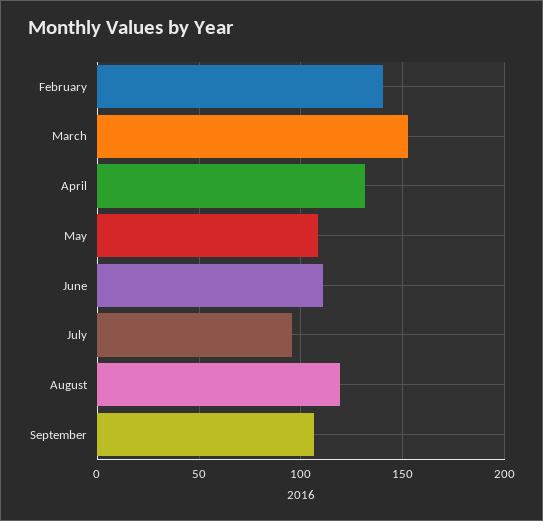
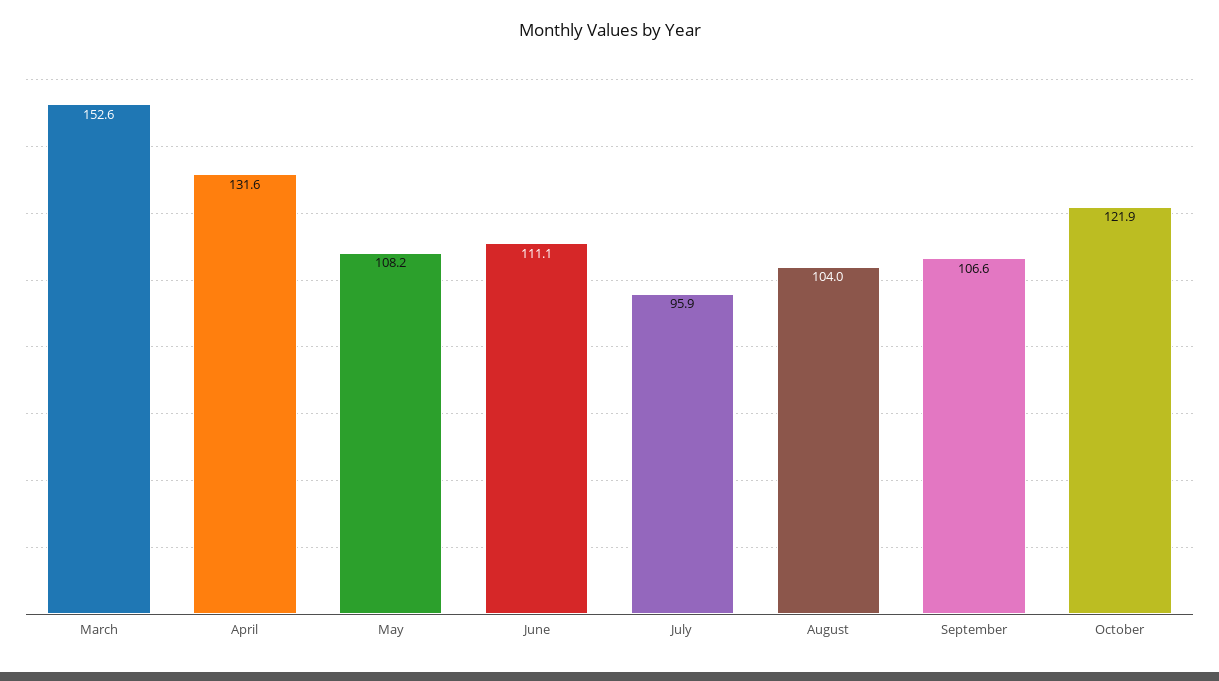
February: 140 -> none
August: 120 -> 104
October: none -> 121.9

